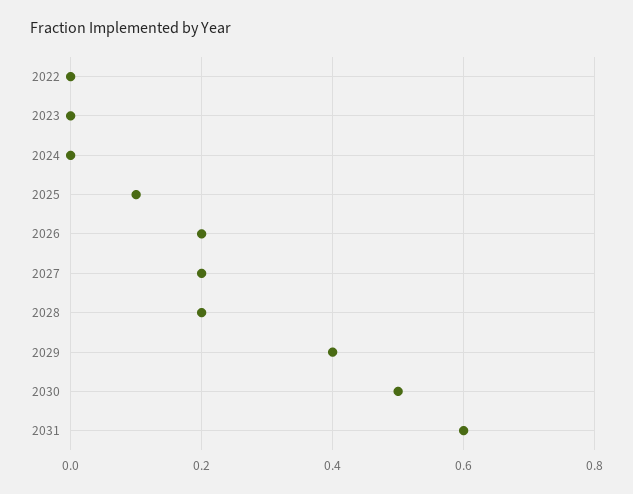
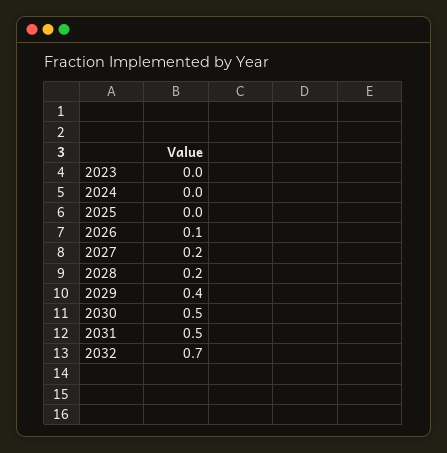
2022: 0 -> none
2025: 0.1 -> 0
2026: 0.2 -> 0.1
2031: 0.6 -> 0.5
2032: none -> 0.7

